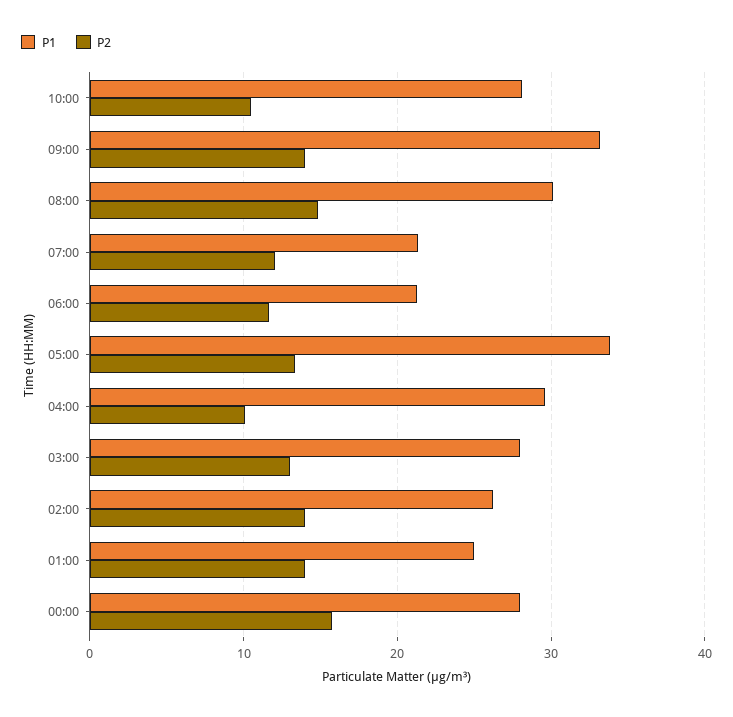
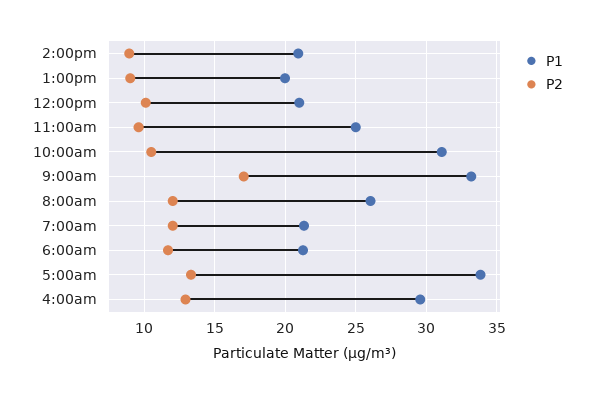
P1, 10:00: 28 -> 31
P2, 09:00: 14 -> 17
P1, 08:00: 30 -> 26
P2, 08:00: 15 -> 12
P2, 04:00: 10 -> 13
P1, 03:00: 28 -> none
P2, 03:00: 13 -> none
P1, 02:00: 26 -> none
P2, 02:00: 14 -> none
P1, 01:00: 25 -> none
P2, 01:00: 14 -> none
P1, 00:00: 28 -> none
P2, 00:00: 16 -> none
P1, 2:00pm: none -> 21
P2, 2:00pm: none -> 9
P1, 1:00pm: none -> 20
P2, 1:00pm: none -> 9
P1, 12:00pm: none -> 21
P2, 12:00pm: none -> 10
P1, 11:00am: none -> 25
P2, 11:00am: none -> 9.5

